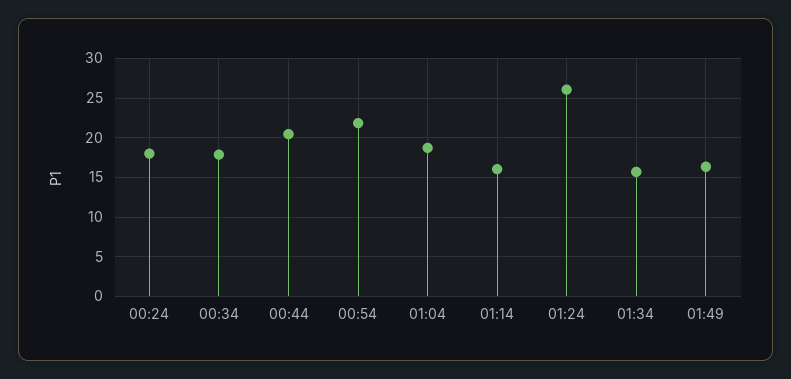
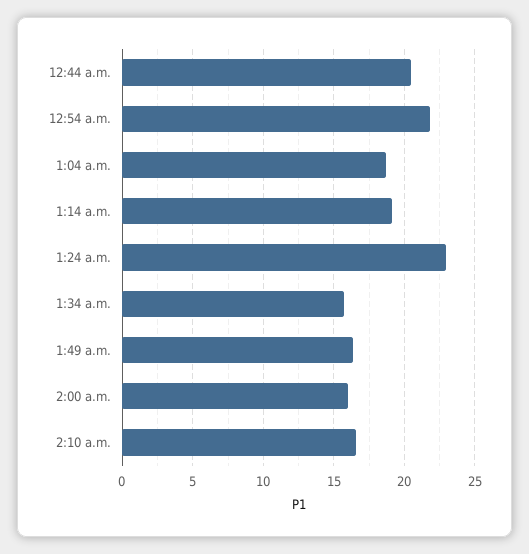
00:24: 18 -> none
00:34: 18 -> none
01:14: 16 -> 19
01:24: 26 -> 23
2:00 a.m.: none -> 16
2:10 a.m.: none -> 16.5

